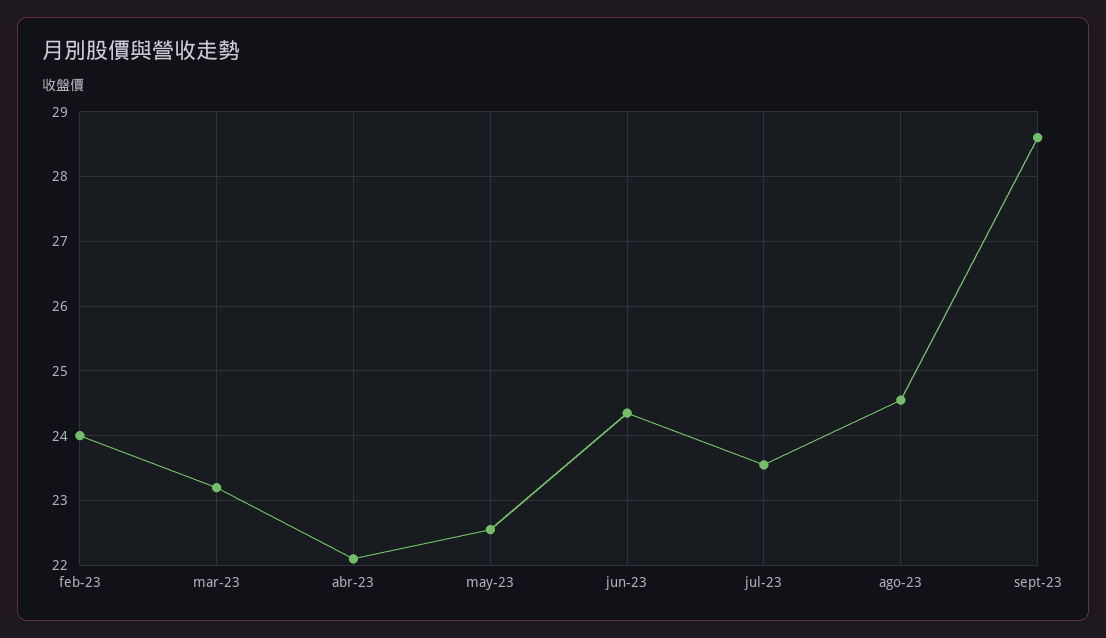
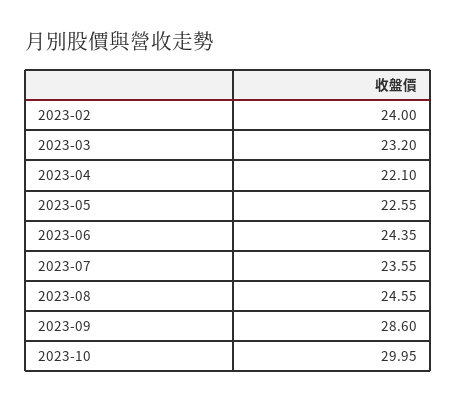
2023-10: none -> 29.95

